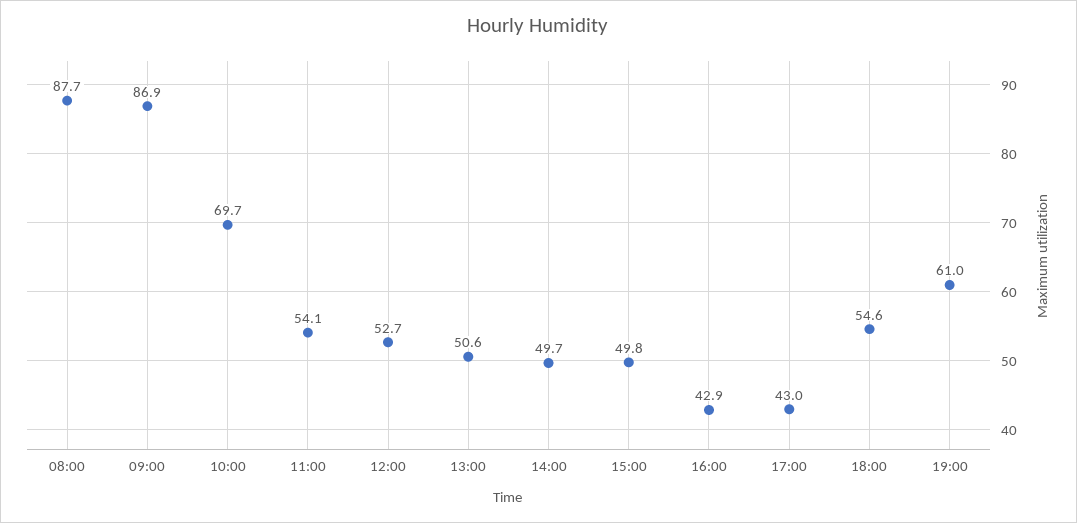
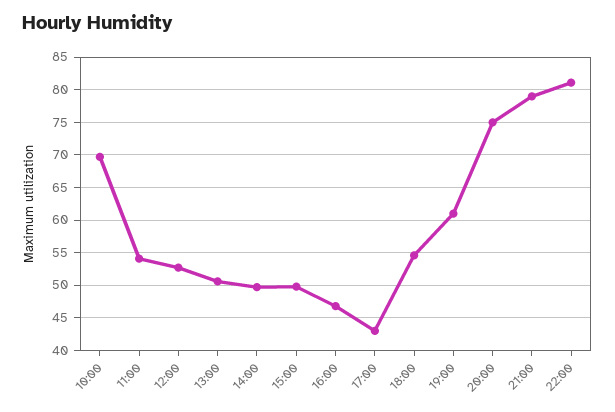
08:00: 87.7 -> none
09:00: 86.9 -> none
16:00: 42.9 -> 47
20:00: none -> 75
21:00: none -> 79
22:00: none -> 81

